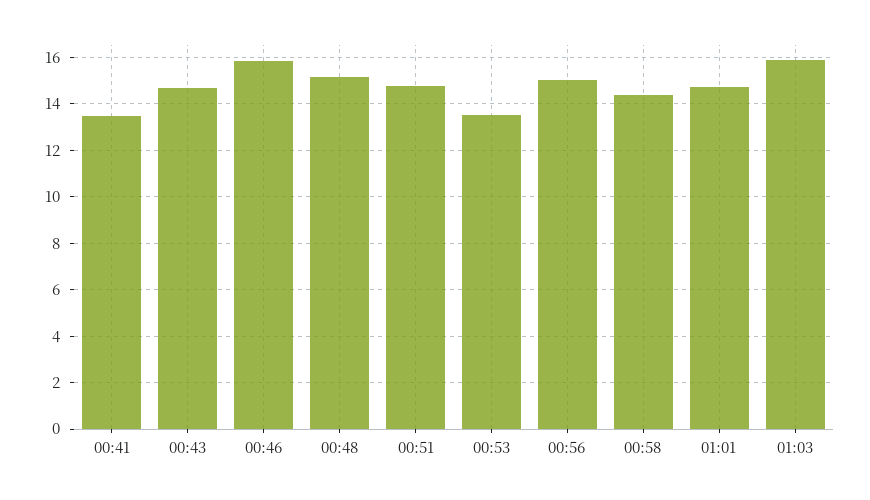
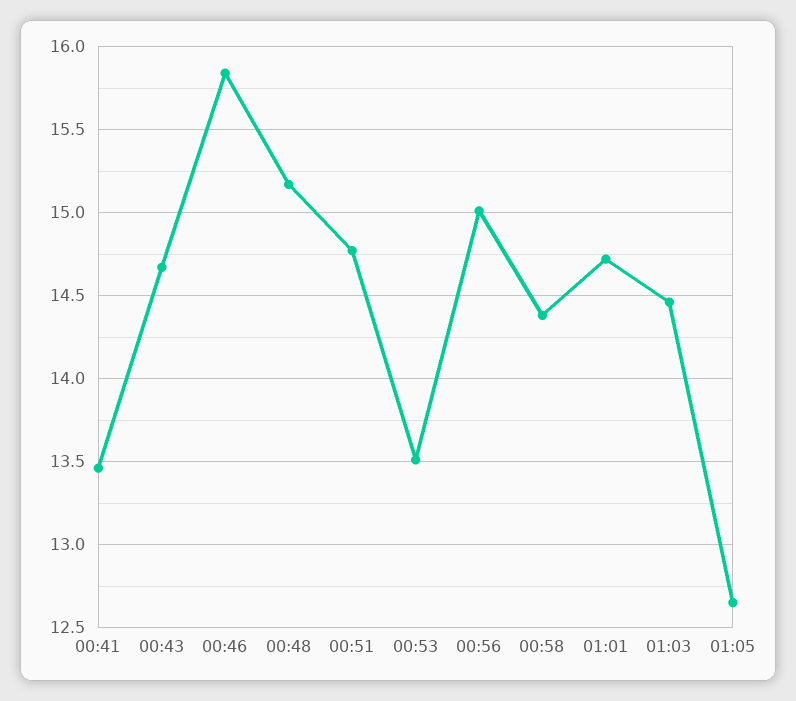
01:03: 16 -> 14.45
01:05: none -> 12.65

